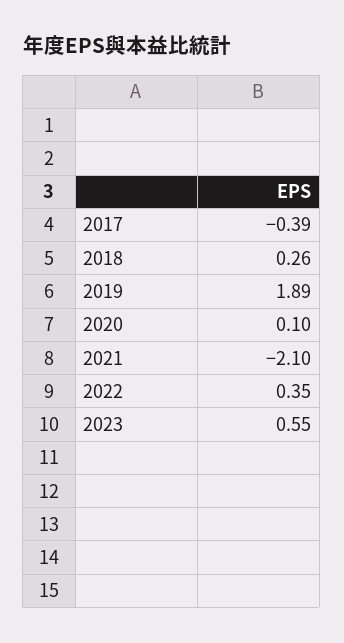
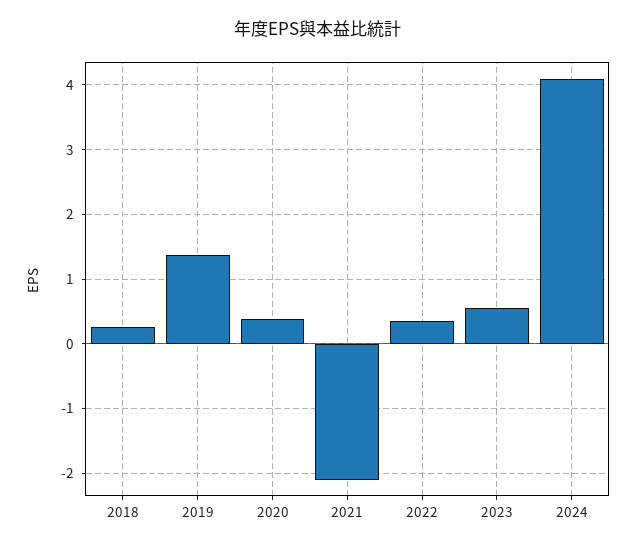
2017: -0.39 -> none
2019: 1.89 -> 1.4
2020: 0.1 -> 0.4
2024: none -> 4.1

